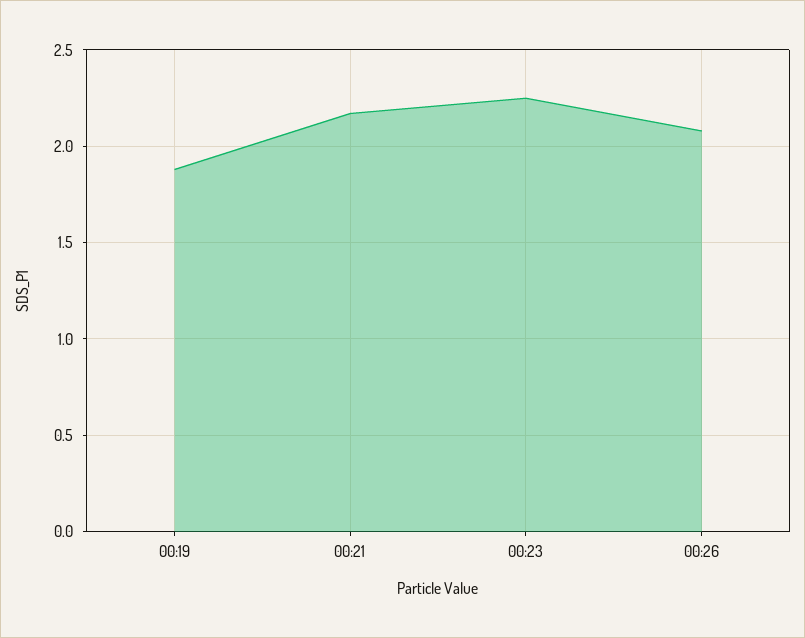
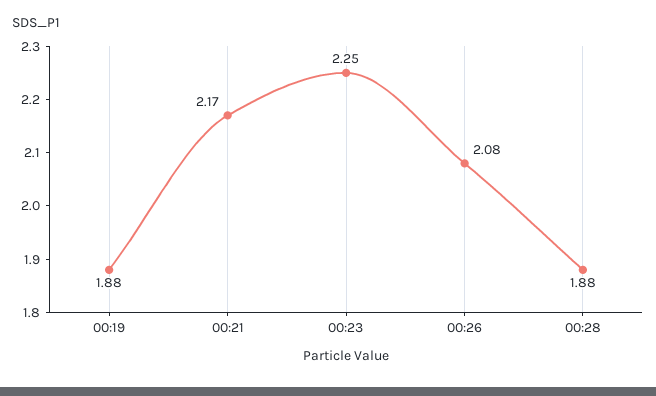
00:28: none -> 1.88

